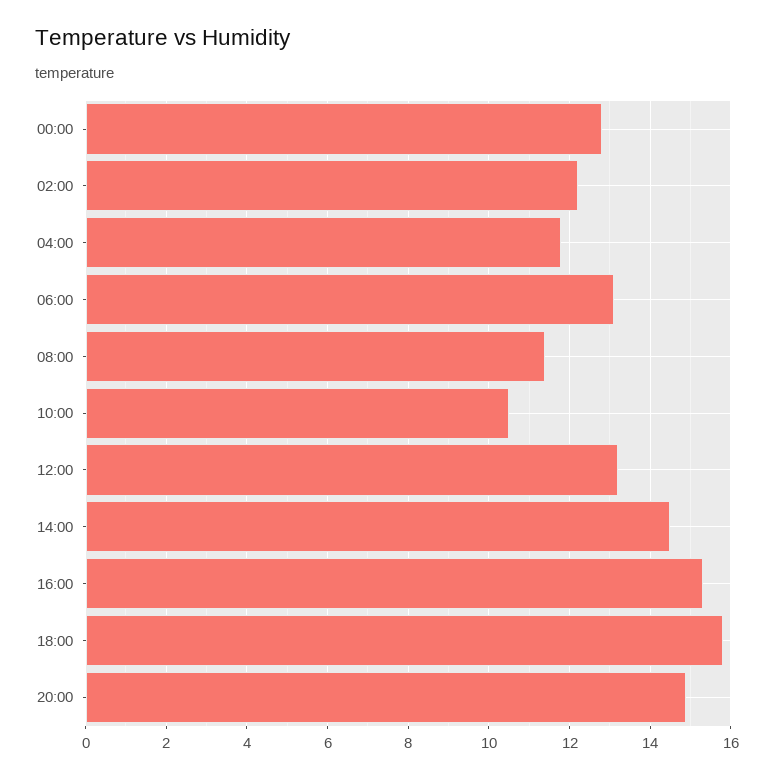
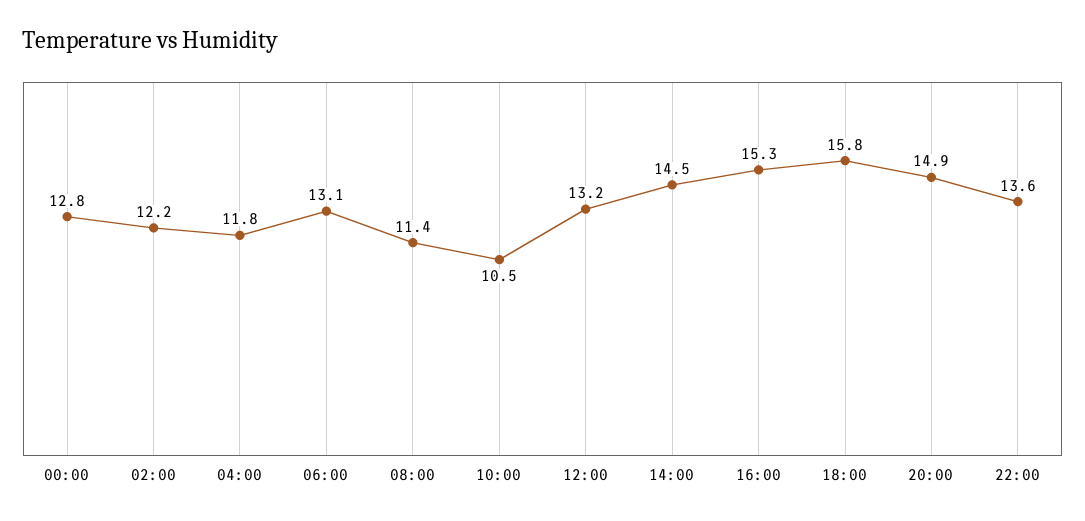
22:00: none -> 13.6

